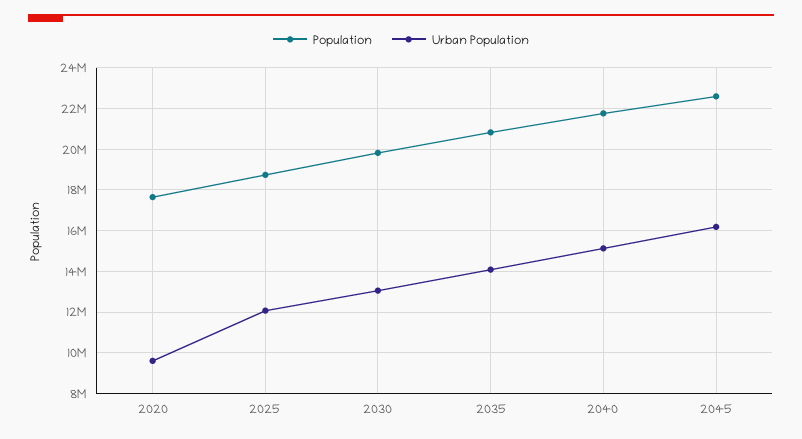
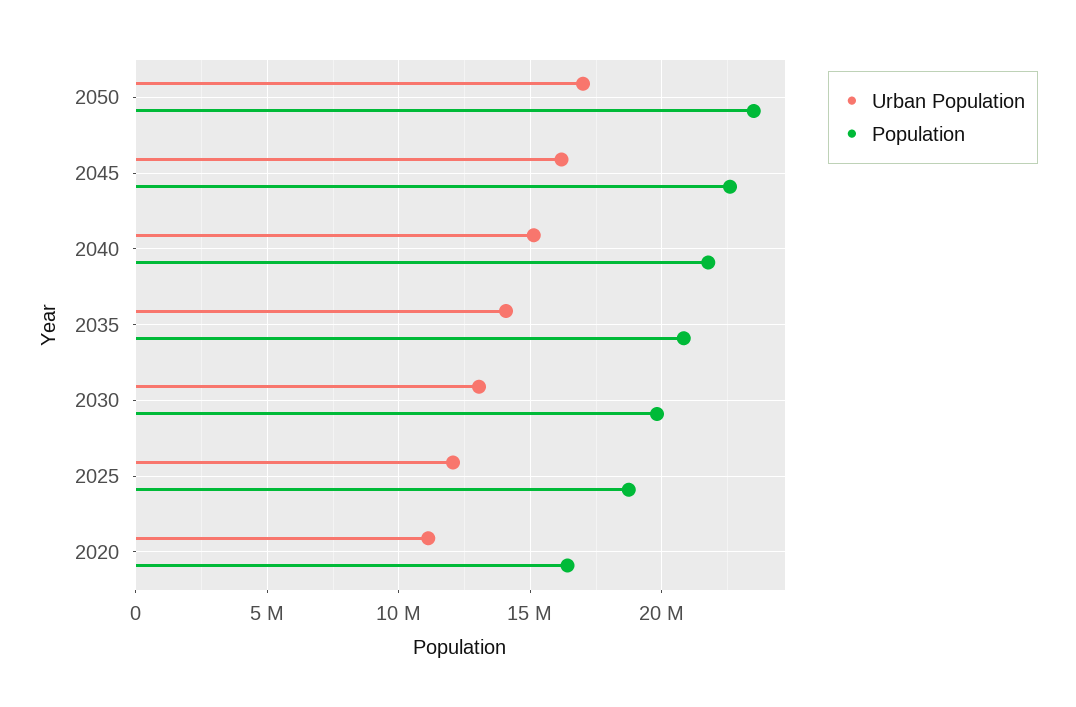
Population, 2020: 17500000 -> 16500000
Urban Population, 2020: 9500000 -> 11000000
Urban Population, 2050: none -> 17000000
Population, 2050: none -> 23500000

